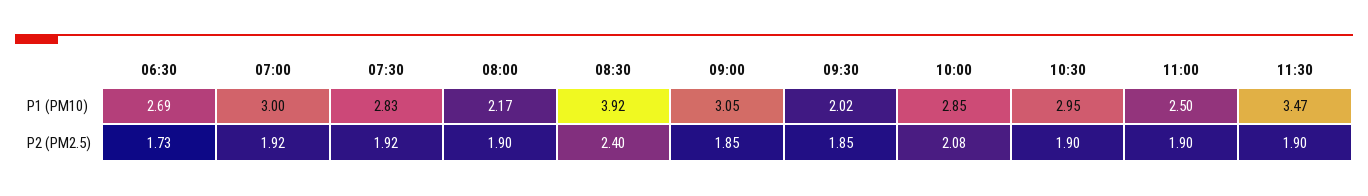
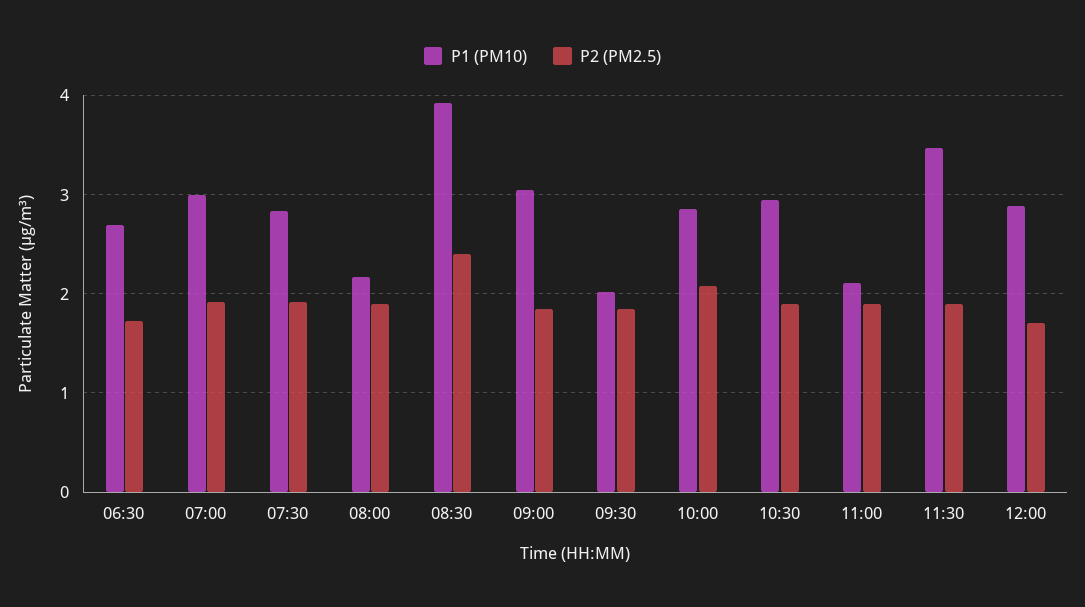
P1 (PM10), 11:00: 2.5 -> 2.1
P1 (PM10), 12:00: none -> 2.9
P2 (PM2.5), 12:00: none -> 1.7

